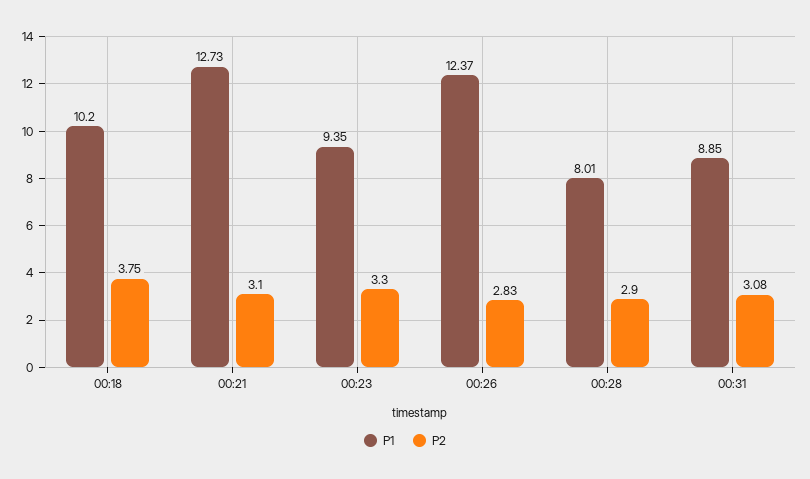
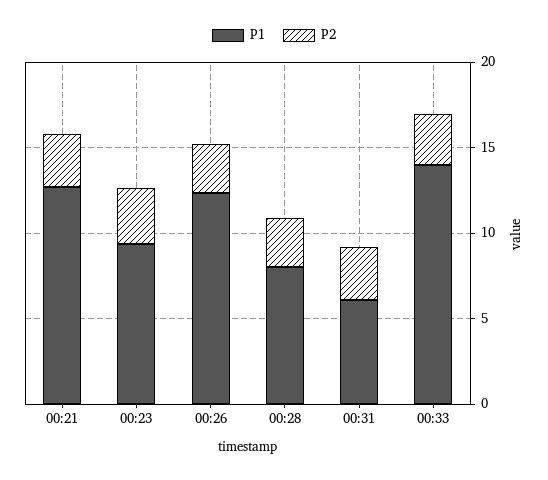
P1, 00:18: 10.2 -> none
P2, 00:18: 3.75 -> none
P1, 00:31: 8.85 -> 6
P1, 00:33: none -> 14
P2, 00:33: none -> 3

